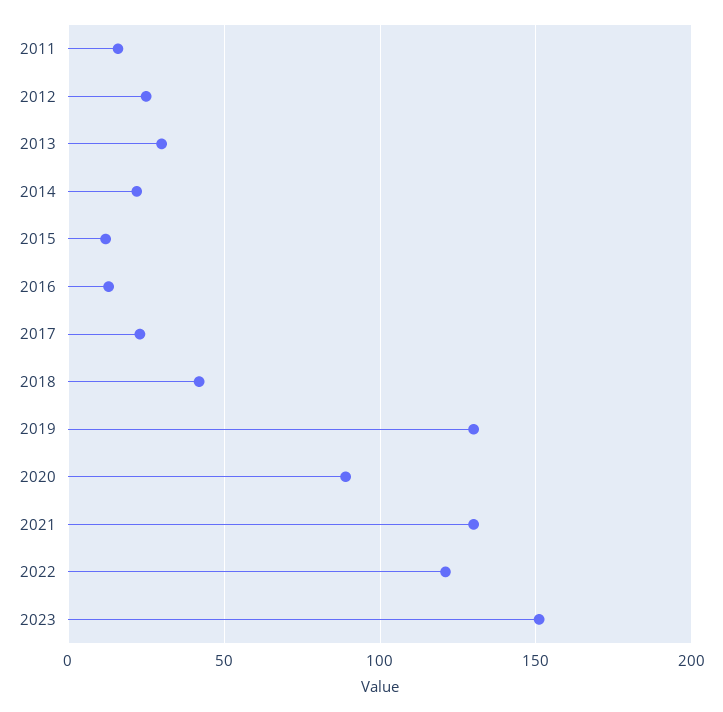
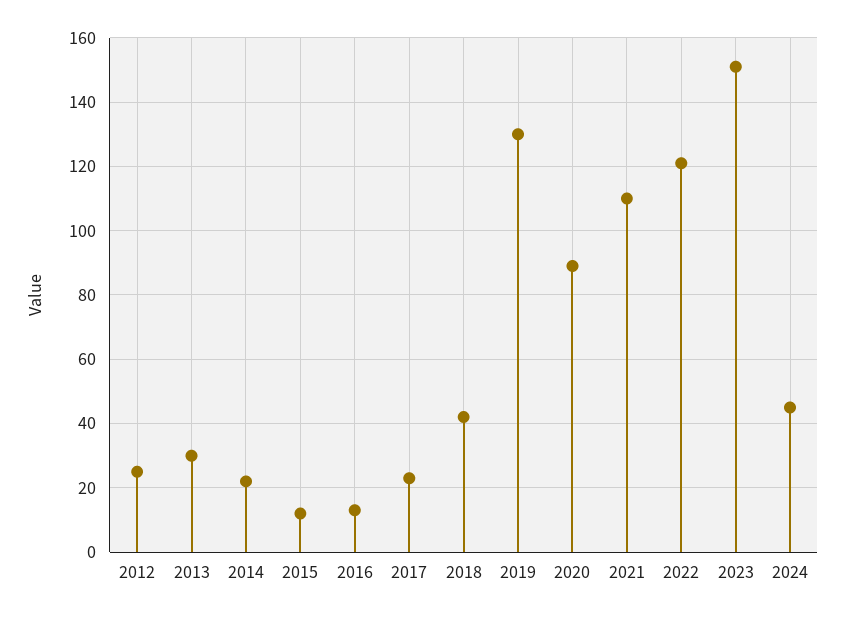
2011: 15 -> none
2021: 130 -> 110
2024: none -> 45

